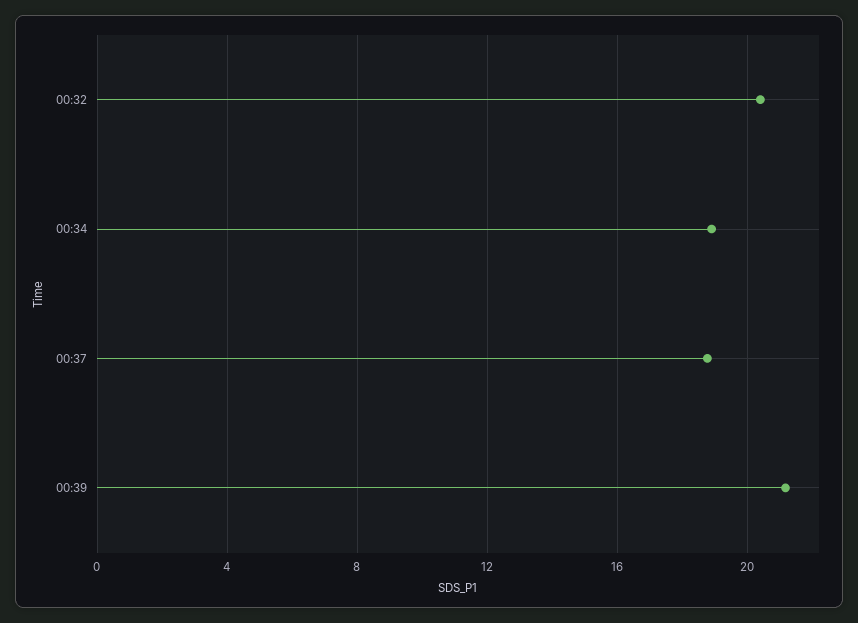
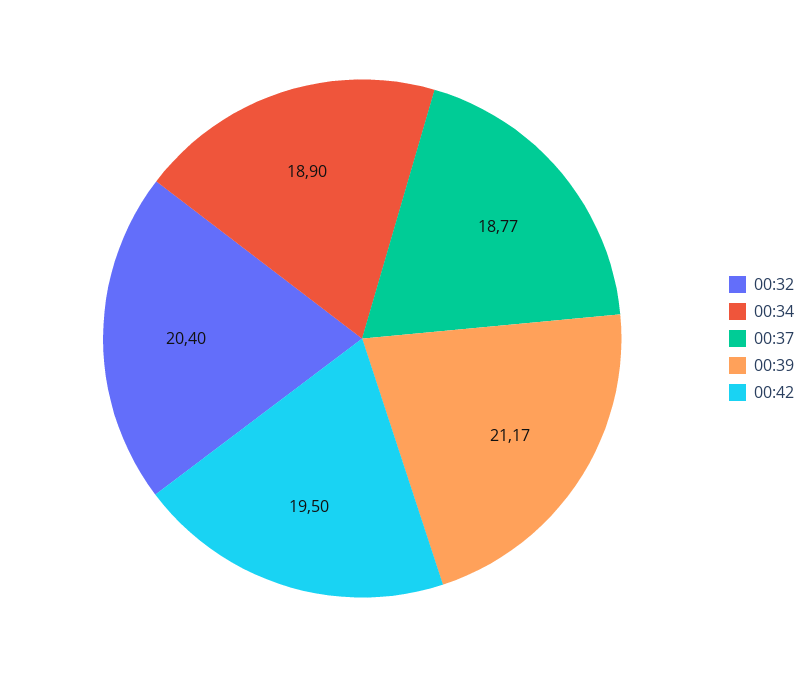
00:42: none -> 19.5

